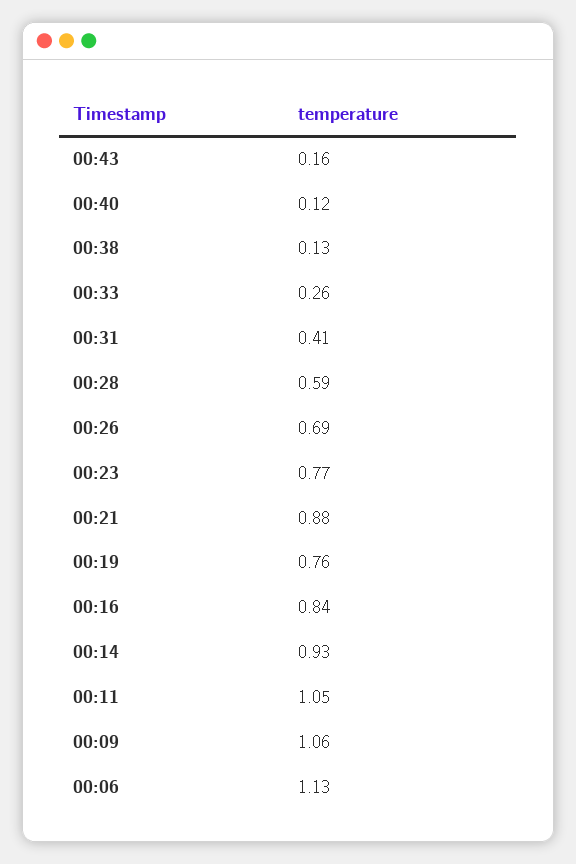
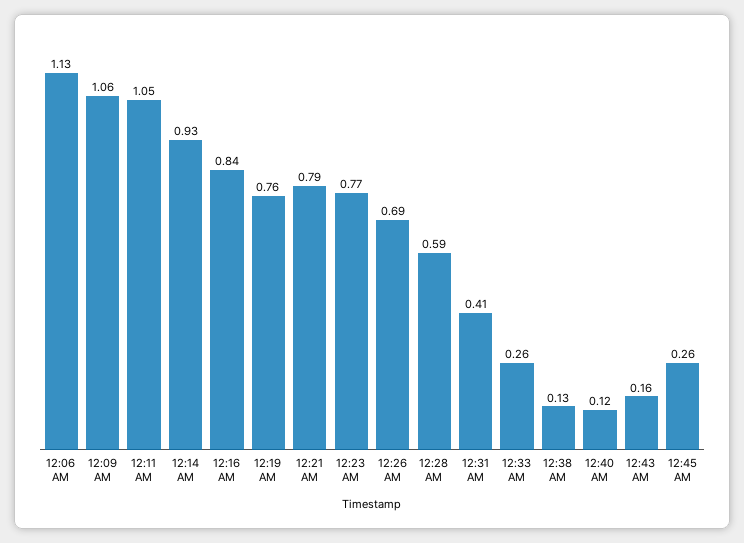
00:21: 0.88 -> 0.79
12:45 AM: none -> 0.26

